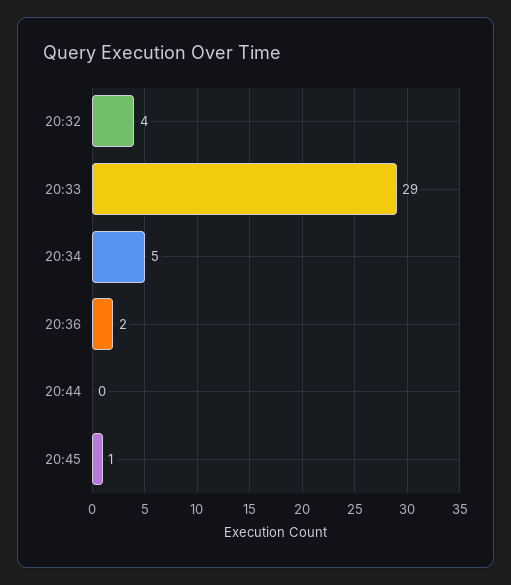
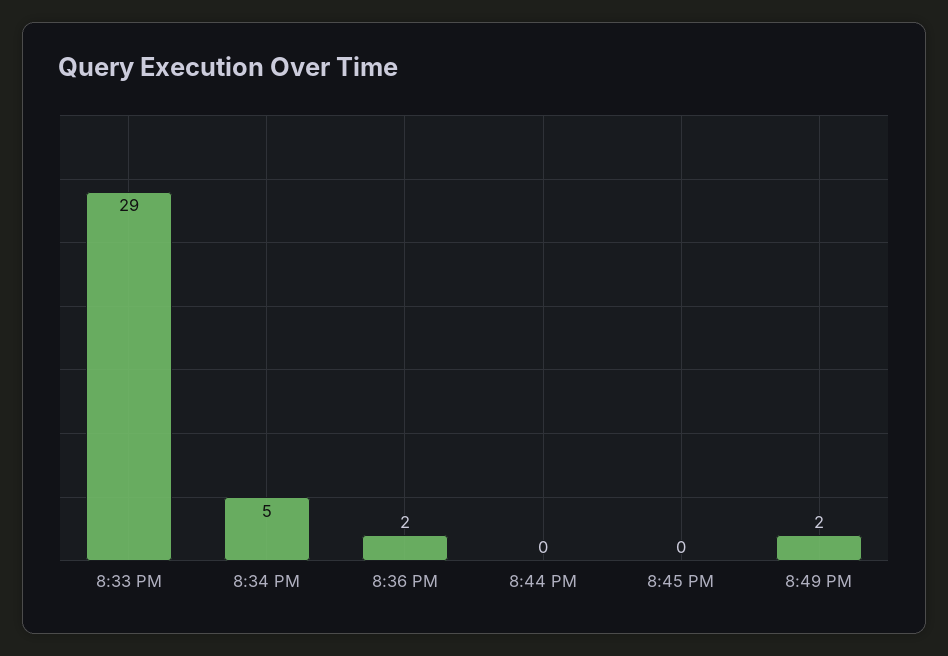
20:32: 4 -> none
20:45: 1 -> 0
8:49 PM: none -> 2

